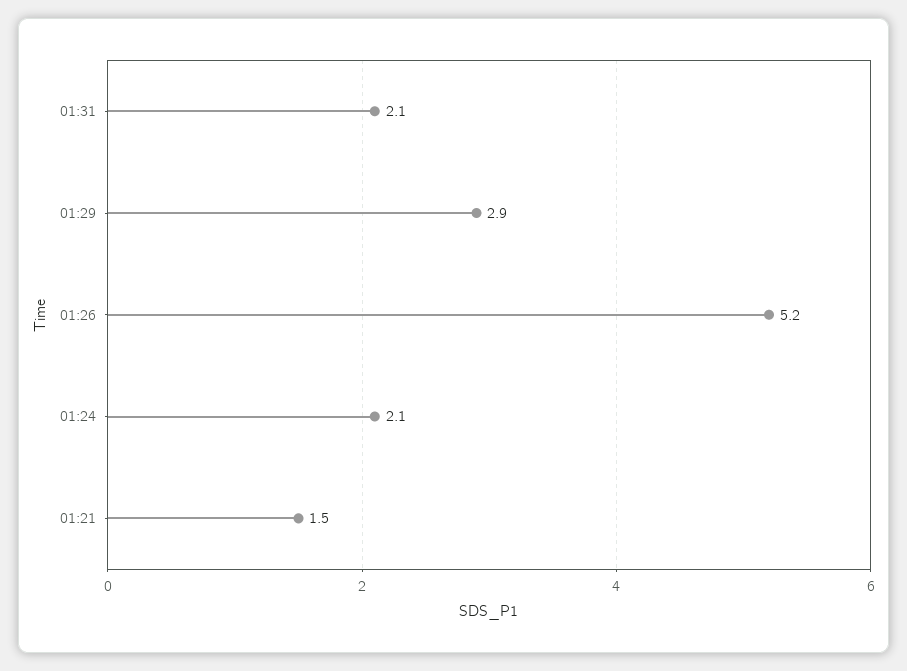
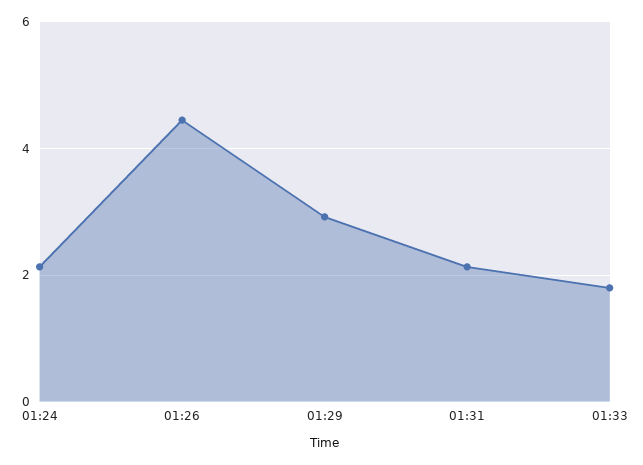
01:26: 5.2 -> 4.4
01:21: 1.5 -> none
01:33: none -> 1.8

